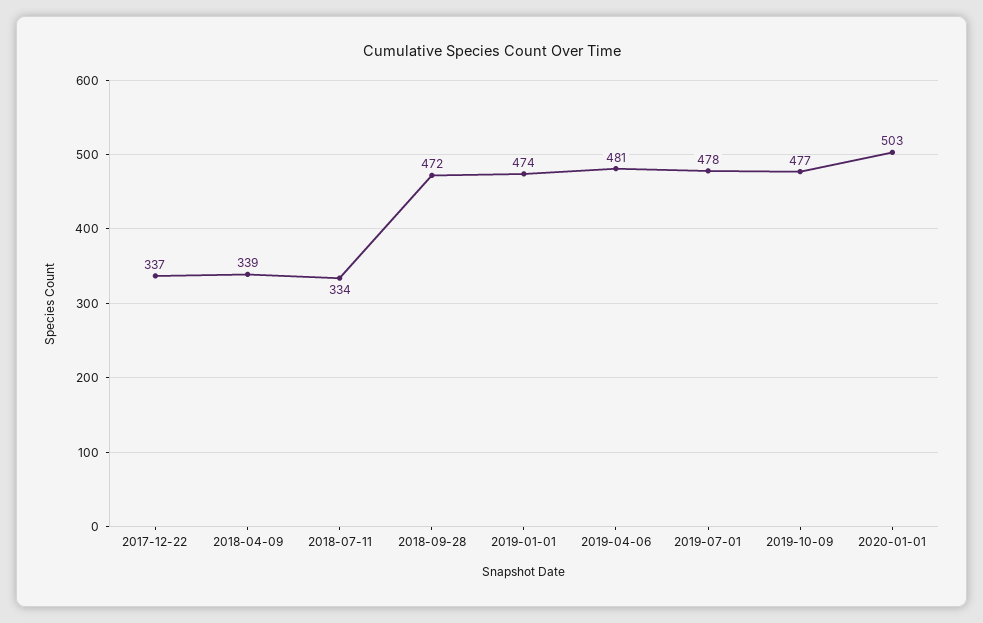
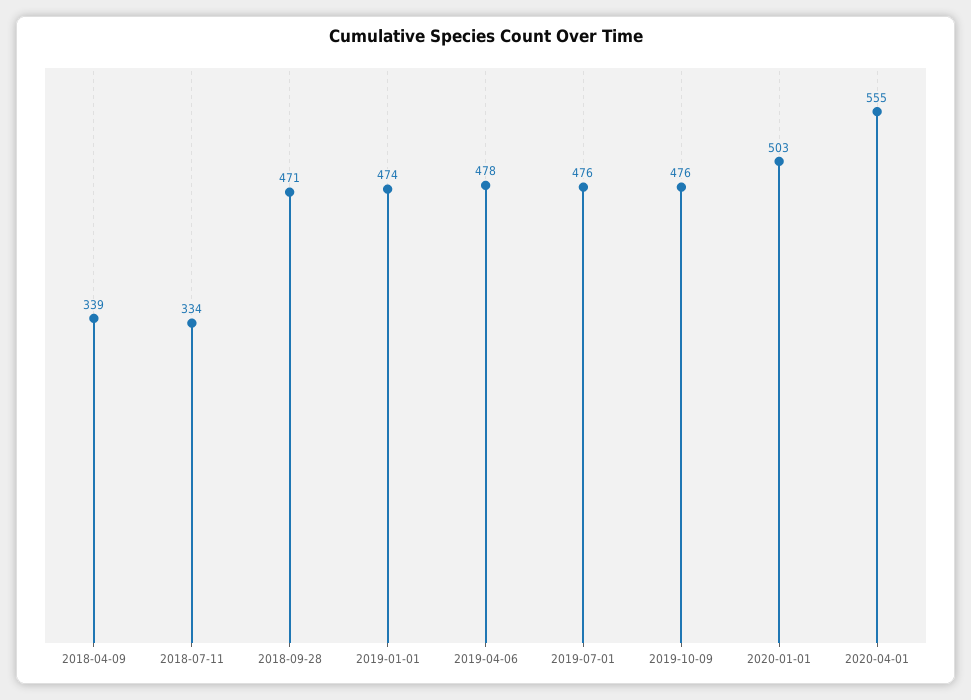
2017-12-22: 337 -> none
2018-09-28: 472 -> 471
2019-04-06: 481 -> 478
2019-07-01: 478 -> 476
2019-10-09: 477 -> 476
2020-04-01: none -> 555

